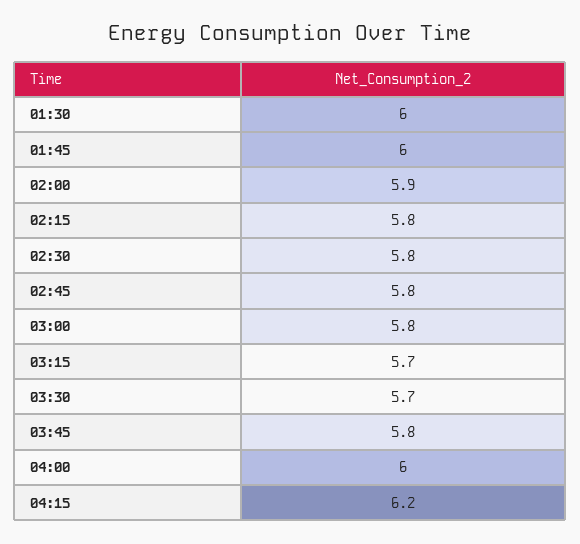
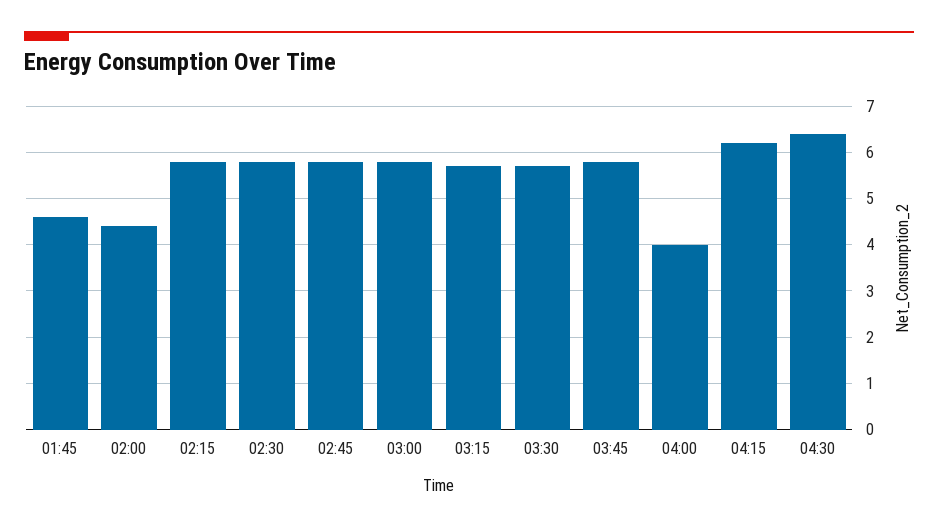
01:30: 6 -> none
01:45: 6 -> 4.5
02:00: 5.9 -> 4.5
04:00: 6 -> 4
04:30: none -> 6.5

